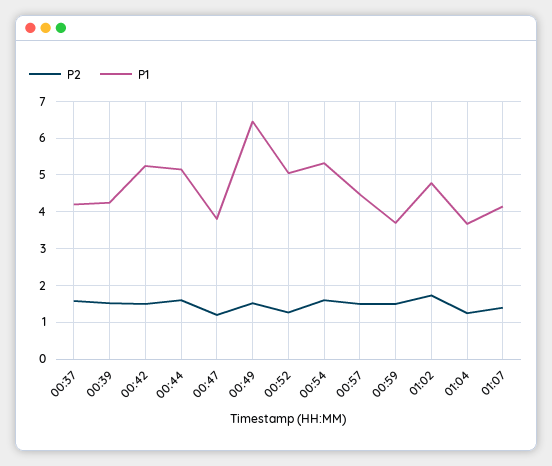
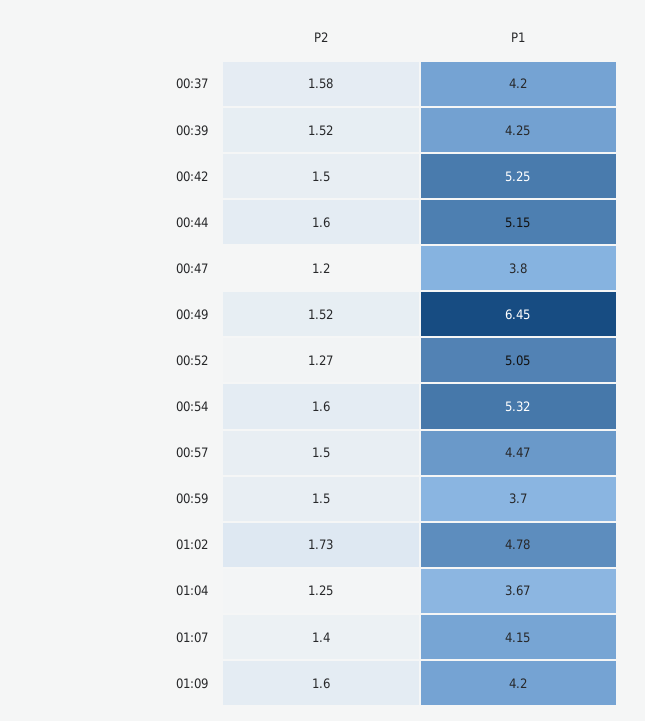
P2, 01:09: none -> 1.6
P1, 01:09: none -> 4.2

